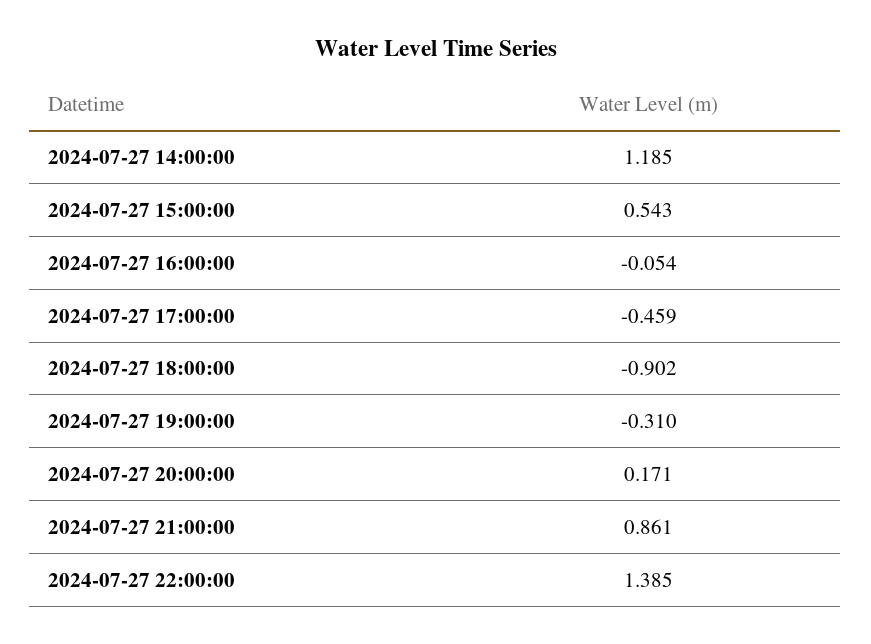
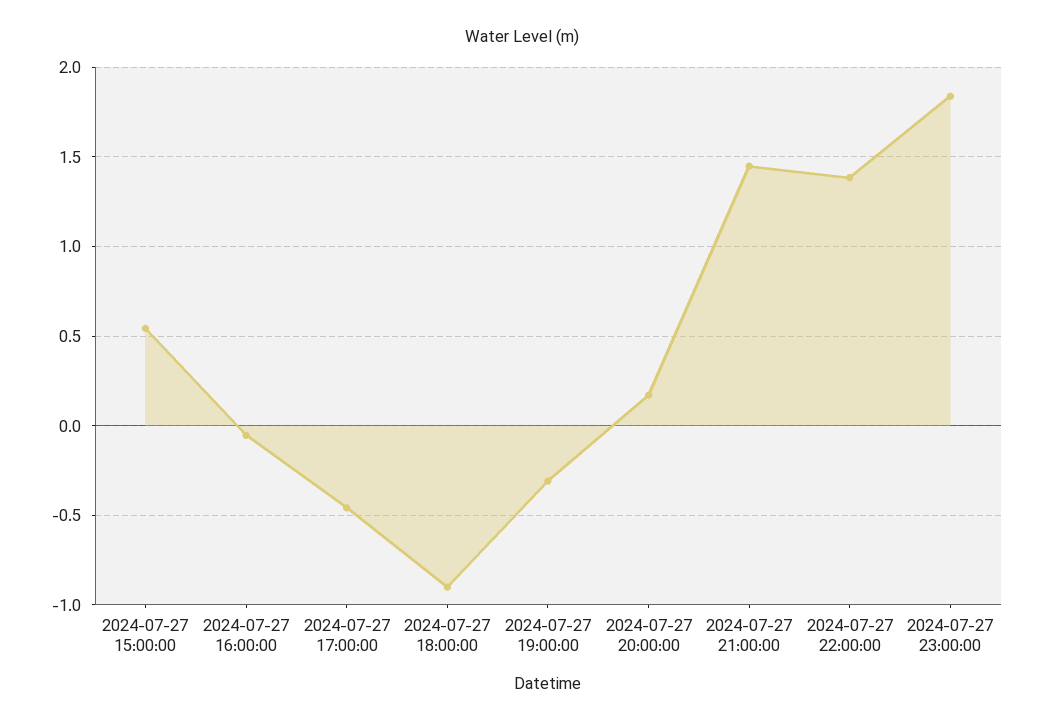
2024-07-27 14:00:00: 1.185 -> none
2024-07-27 21:00:00: 0.861 -> 1.45
2024-07-27 23:00:00: none -> 1.85

